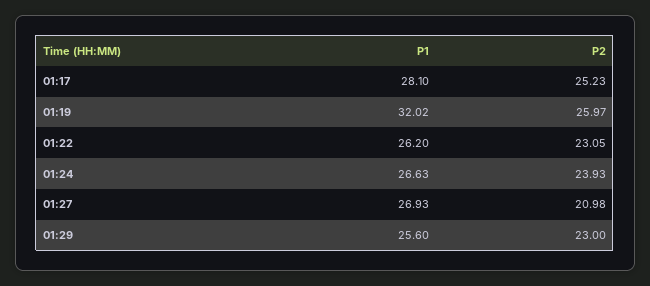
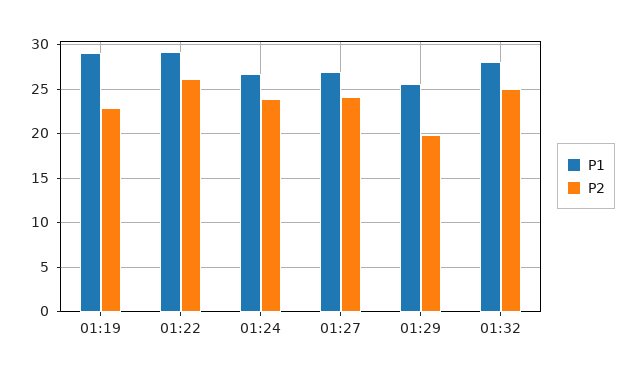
P1, 01:17: 28.1 -> none
P2, 01:17: 25.23 -> none
P1, 01:19: 32.02 -> 29
P2, 01:19: 25.97 -> 23
P1, 01:22: 26.2 -> 29
P2, 01:22: 23.05 -> 26
P2, 01:27: 20.98 -> 24
P2, 01:29: 23 -> 20
P1, 01:32: none -> 28
P2, 01:32: none -> 25

